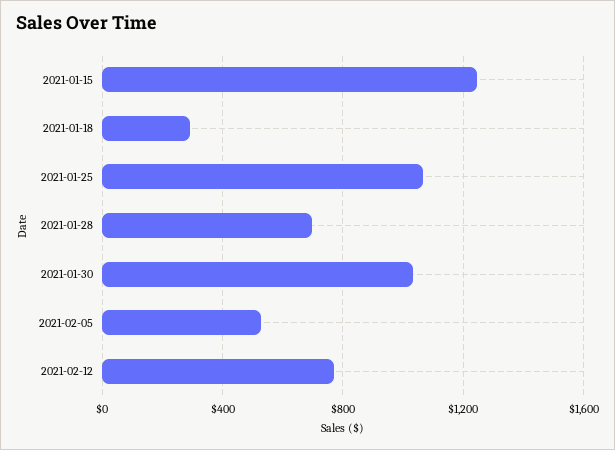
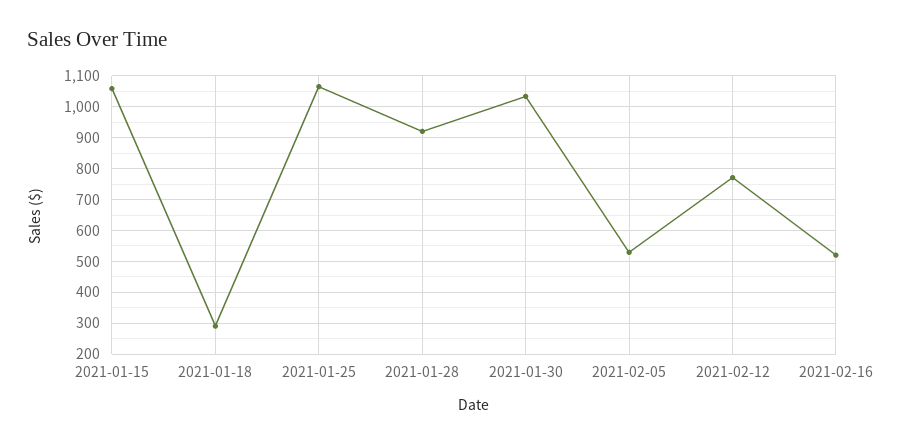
2021-01-15: 1250 -> 1060
2021-01-28: 700 -> 920
2021-02-16: none -> 520

